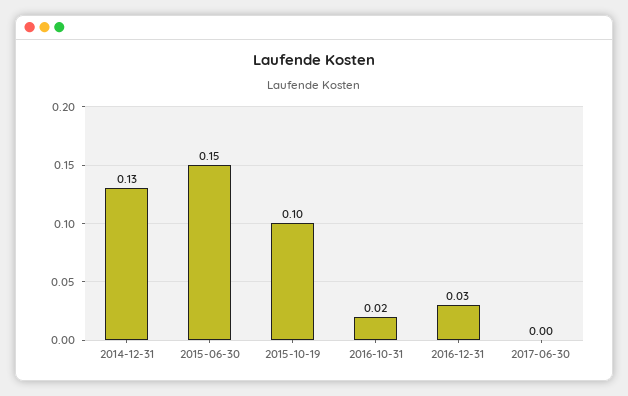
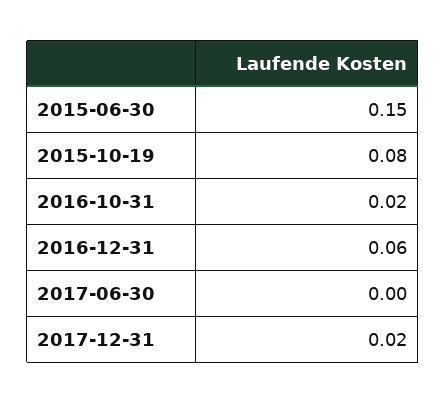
2014-12-31: 0.13 -> none
2015-10-19: 0.1 -> 0.08
2016-12-31: 0.03 -> 0.06
2017-12-31: none -> 0.02

